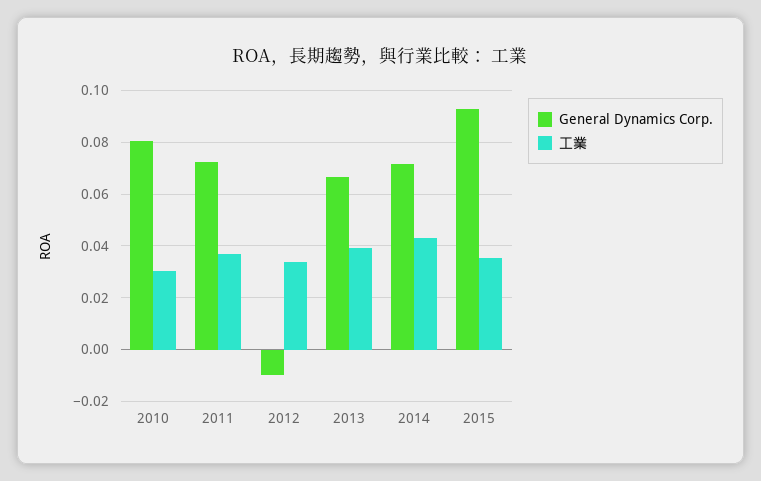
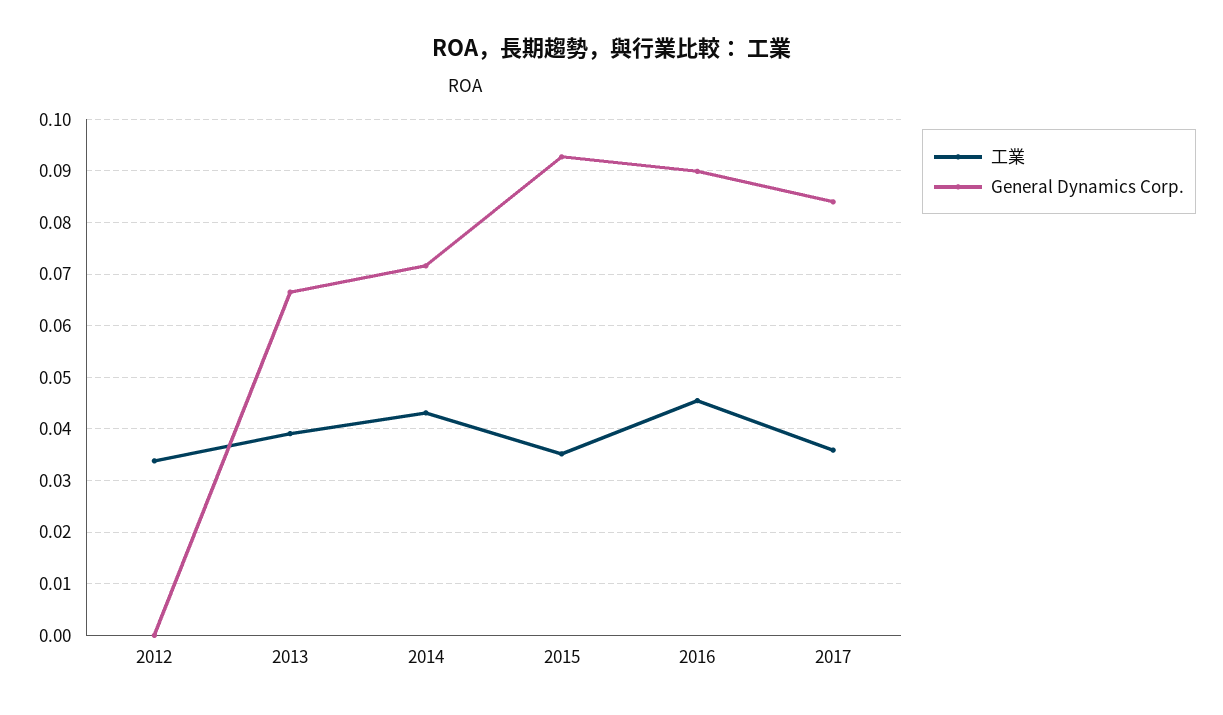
General Dynamics Corp., 2010: 0.08 -> none
工業, 2010: 0.03 -> none
General Dynamics Corp., 2011: 0.0725 -> none
工業, 2011: 0.0375 -> none
General Dynamics Corp., 2012: -0.01 -> 0
工業, 2016: none -> 0.046
General Dynamics Corp., 2016: none -> 0.09
工業, 2017: none -> 0.036
General Dynamics Corp., 2017: none -> 0.084

